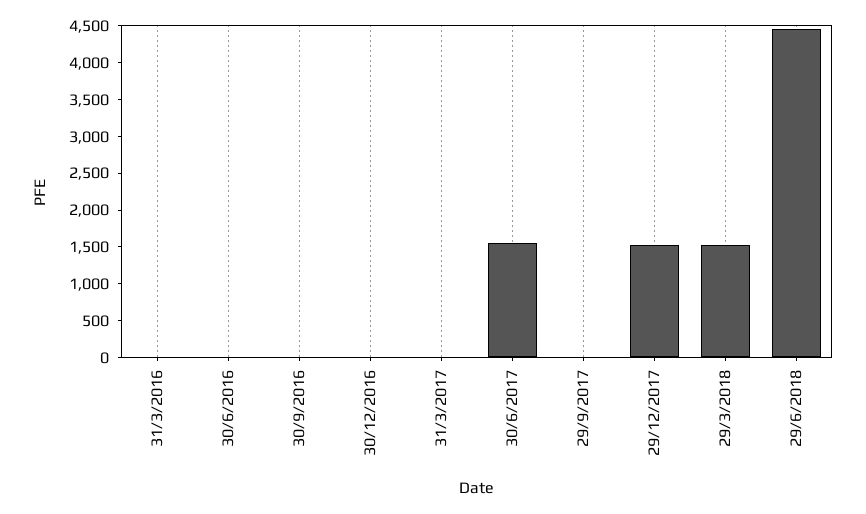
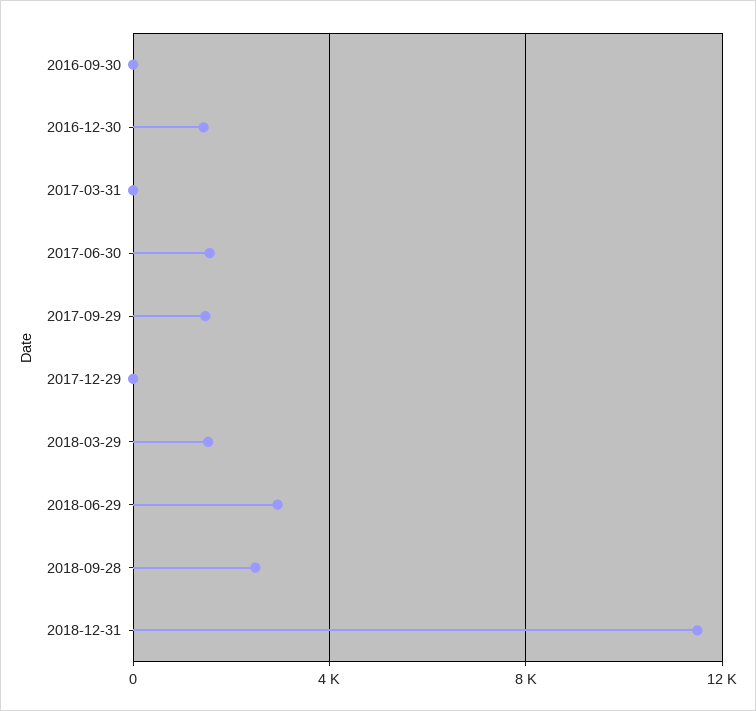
31/3/2016: 0 -> none
30/6/2016: 0 -> none
30/12/2016: 0 -> 1500
29/9/2017: 0 -> 1500
29/12/2017: 1500 -> 0
29/6/2018: 4500 -> 3000
2018-09-28: none -> 2500
2018-12-31: none -> 11500

